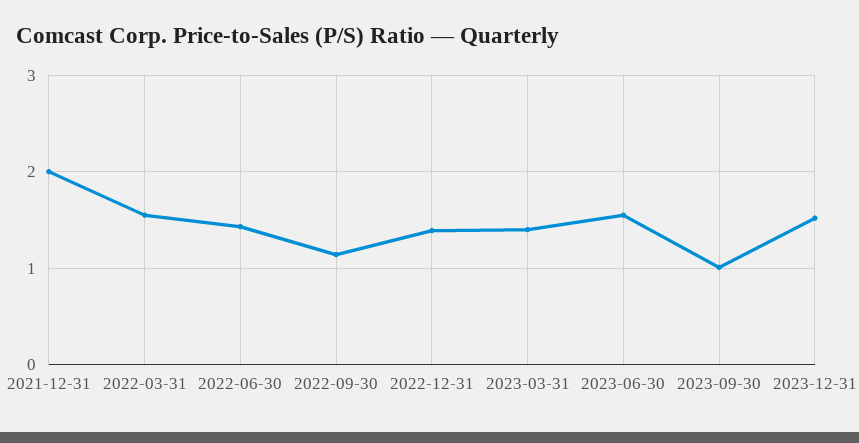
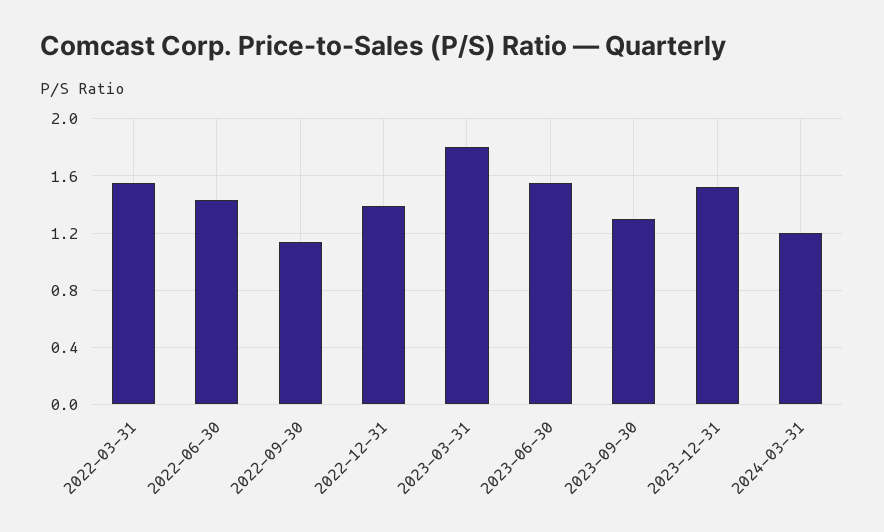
2021-12-31: 2 -> none
2023-03-31: 1.4 -> 1.8
2023-09-30: 1 -> 1.3
2024-03-31: none -> 1.2

